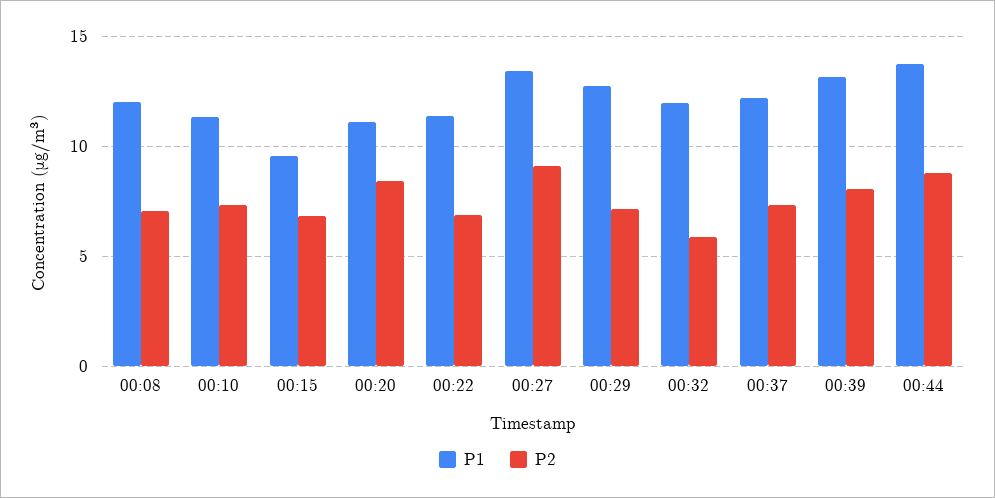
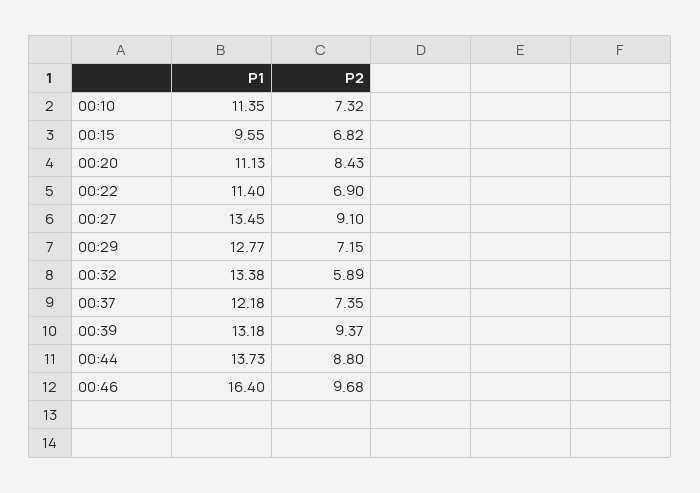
P1, 00:08: 12 -> none
P2, 00:08: 7 -> none
P1, 00:32: 12 -> 13.38
P2, 00:39: 8 -> 9.37
P1, 00:46: none -> 16.4
P2, 00:46: none -> 9.68

